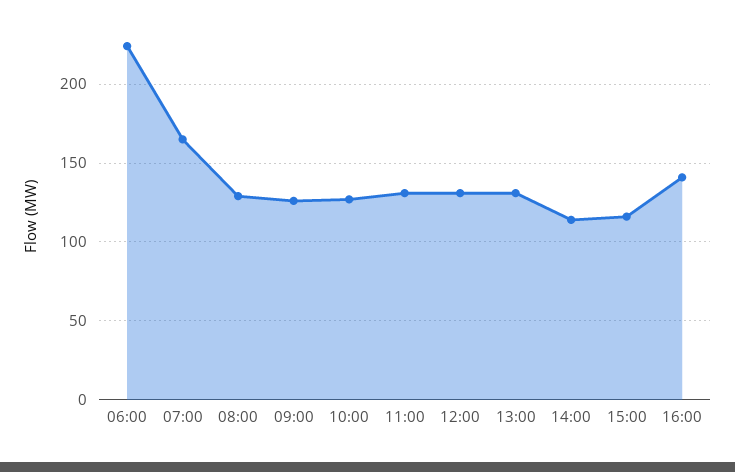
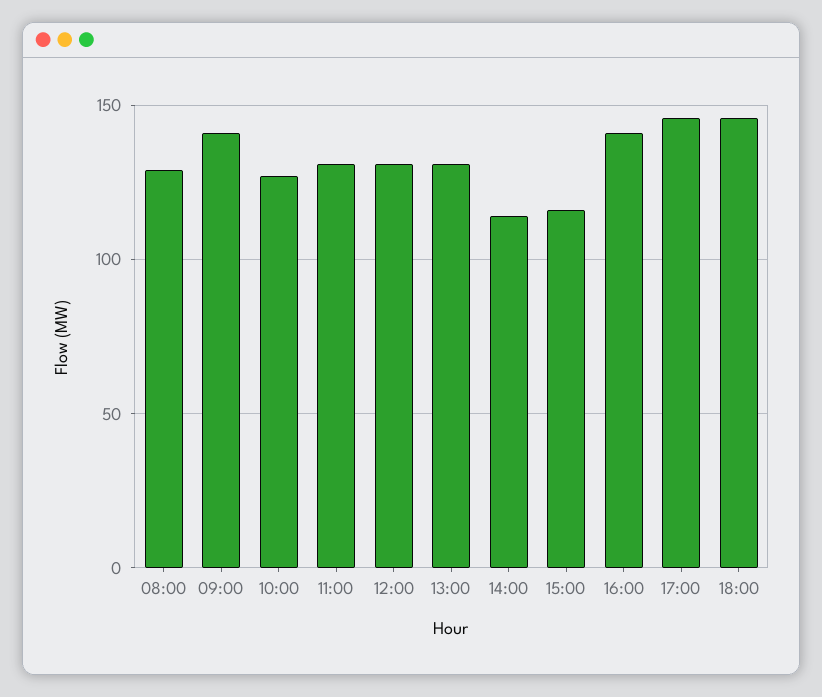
06:00: 225 -> none
07:00: 165 -> none
09:00: 125 -> 140
17:00: none -> 145
18:00: none -> 145

